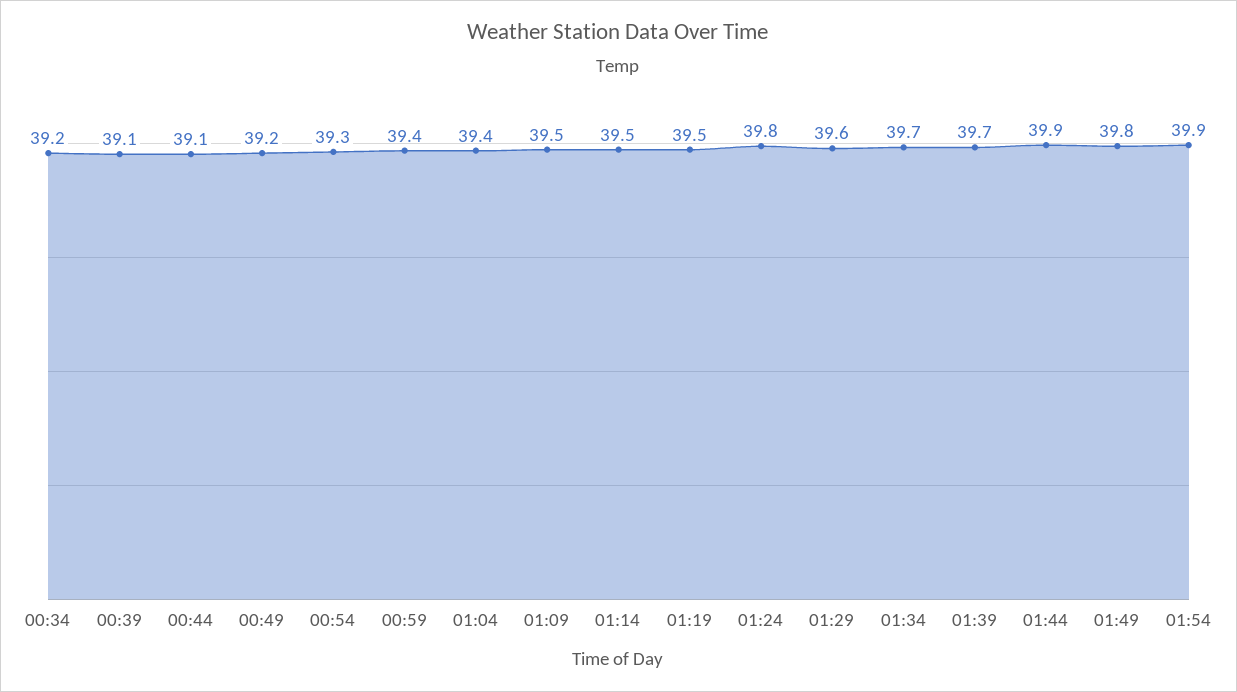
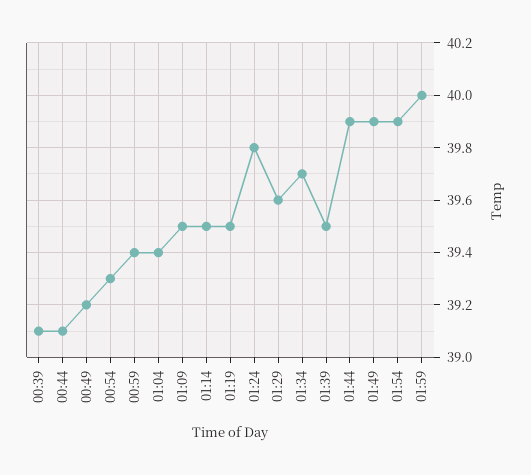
00:34: 39.2 -> none
01:39: 39.7 -> 39.5
01:49: 39.8 -> 39.9
01:59: none -> 40

